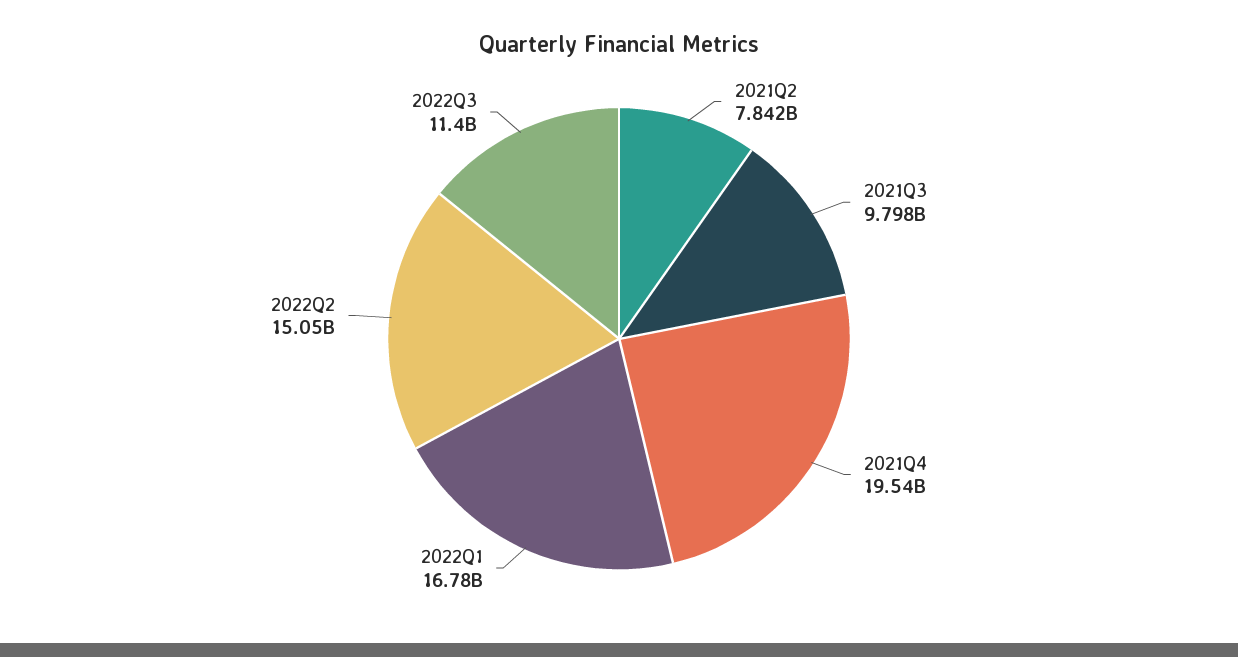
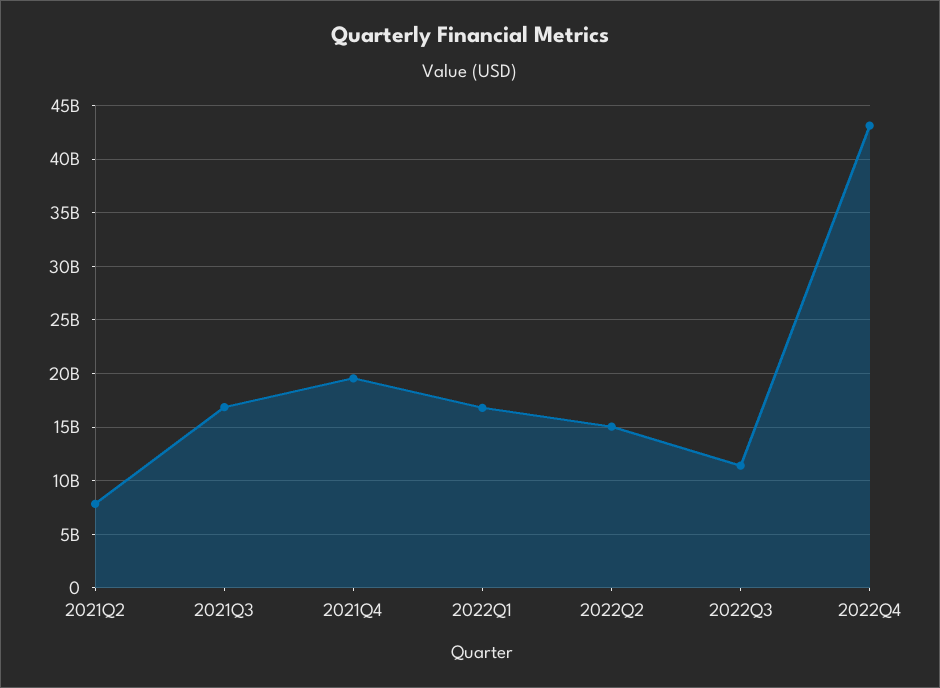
2021Q3: 9798000000 -> 17000000000
2022Q4: none -> 43000000000

